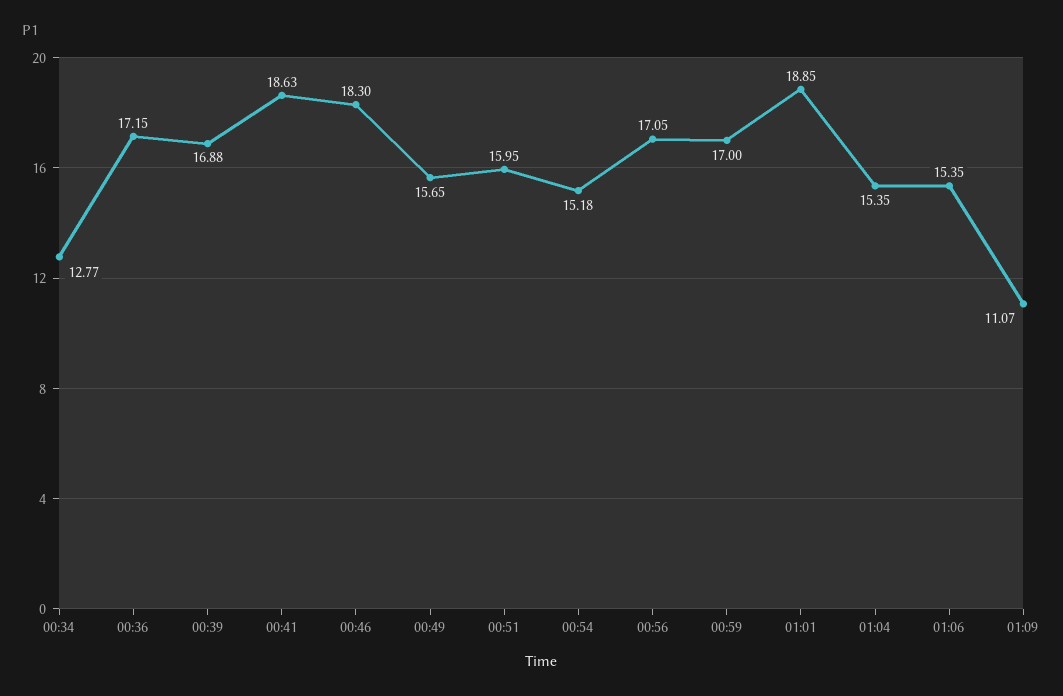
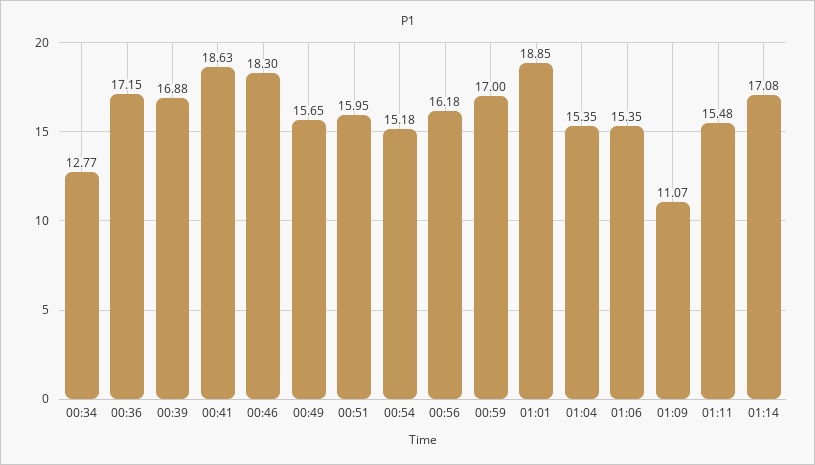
00:56: 17.05 -> 16.18
01:11: none -> 15.48
01:14: none -> 17.08

